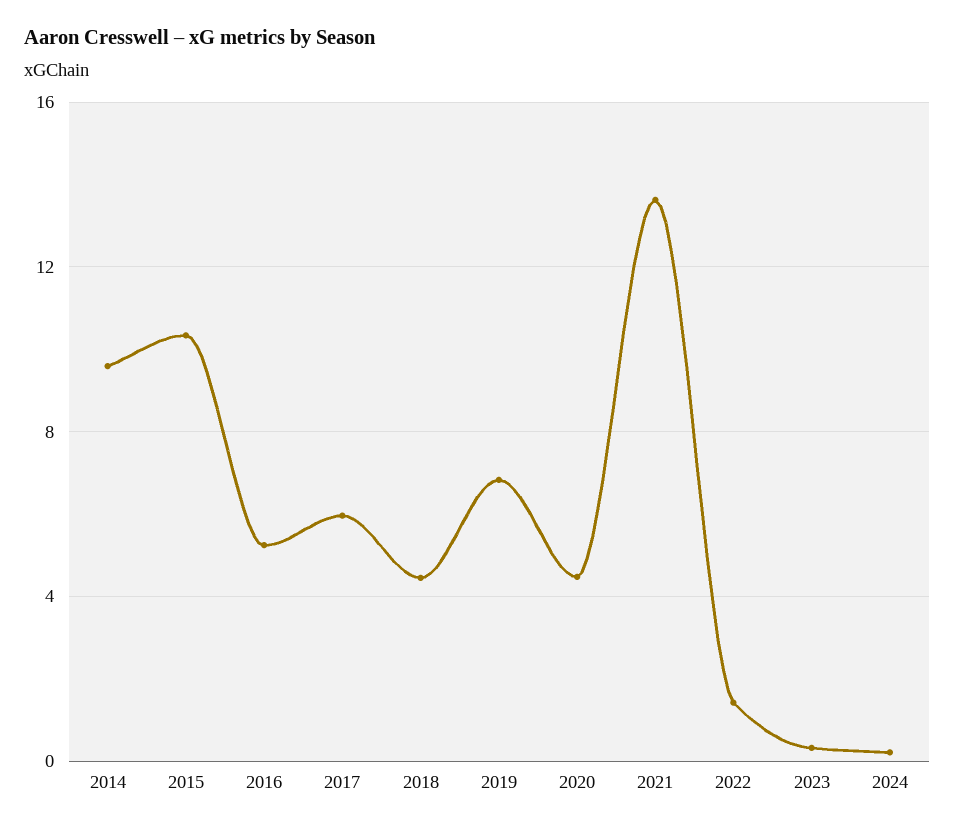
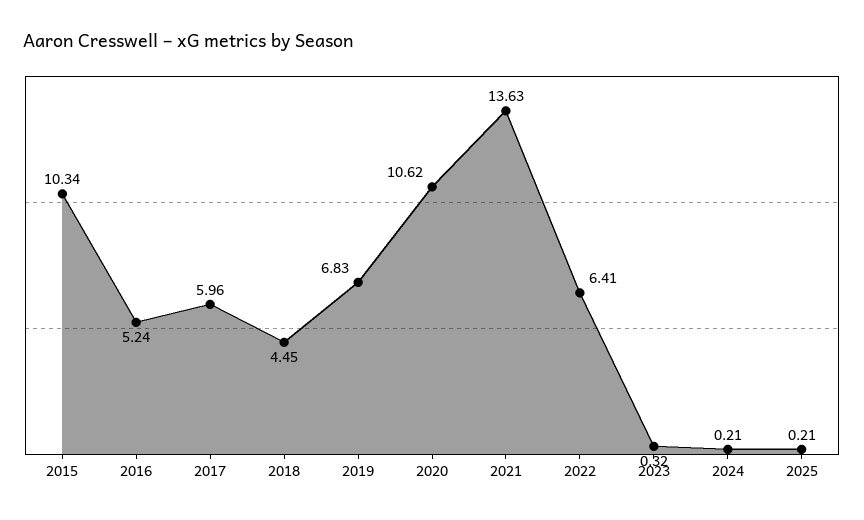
2014: 9.5 -> none
2020: 4.5 -> 10.62
2022: 1.5 -> 6.41
2025: none -> 0.21

